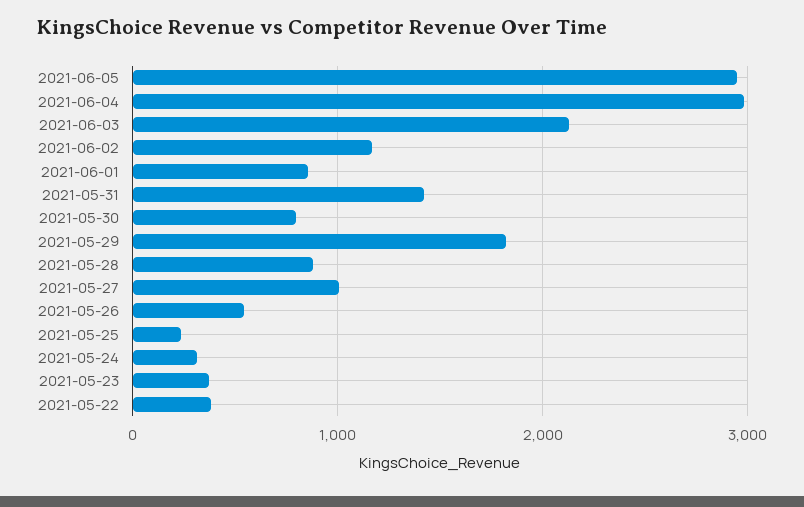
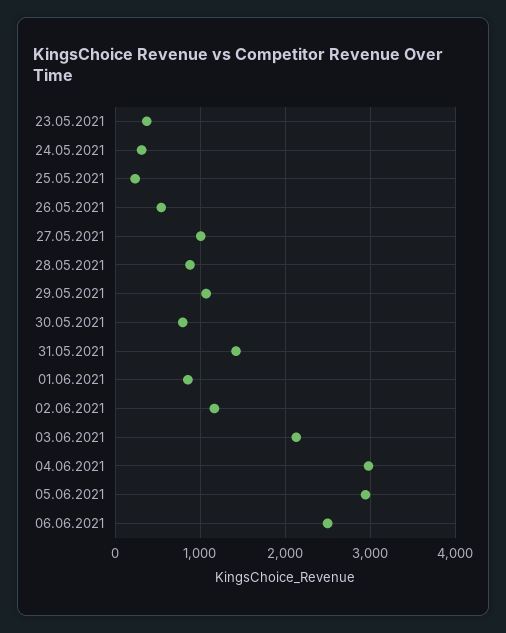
2021-05-29: 1800 -> 1100
2021-05-22: 400 -> none
06.06.2021: none -> 2500

